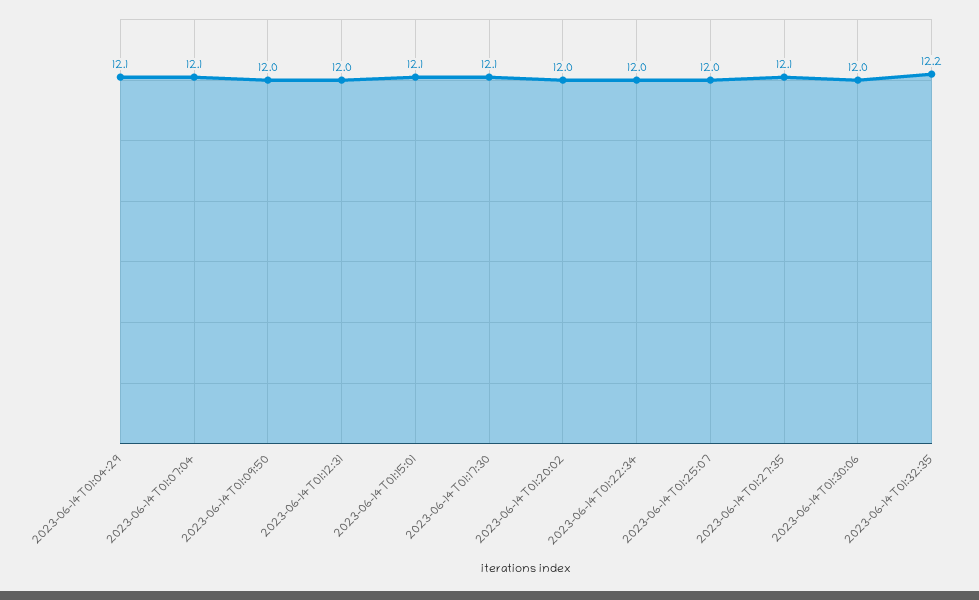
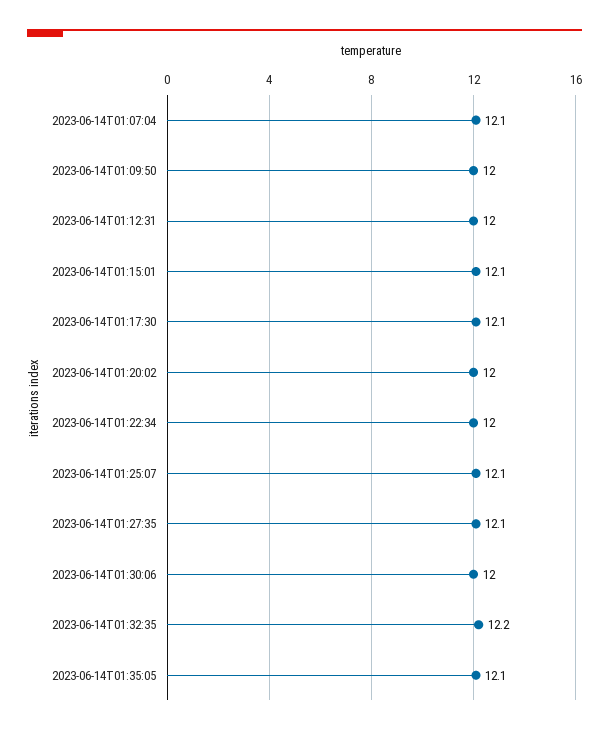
2023-06-14T01:04:29: 12.1 -> none
2023-06-14T01:25:07: 12 -> 12.1
2023-06-14T01:35:05: none -> 12.1

